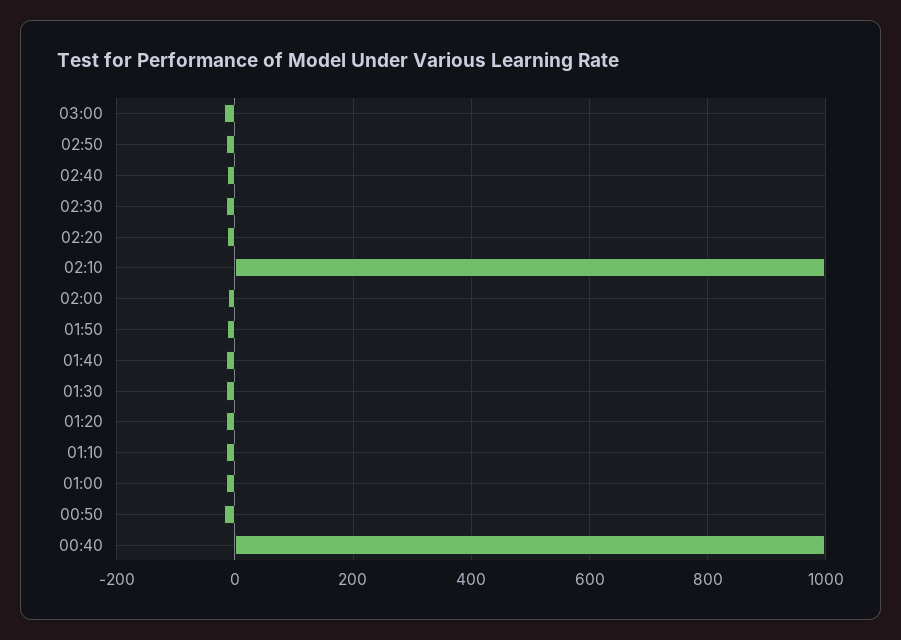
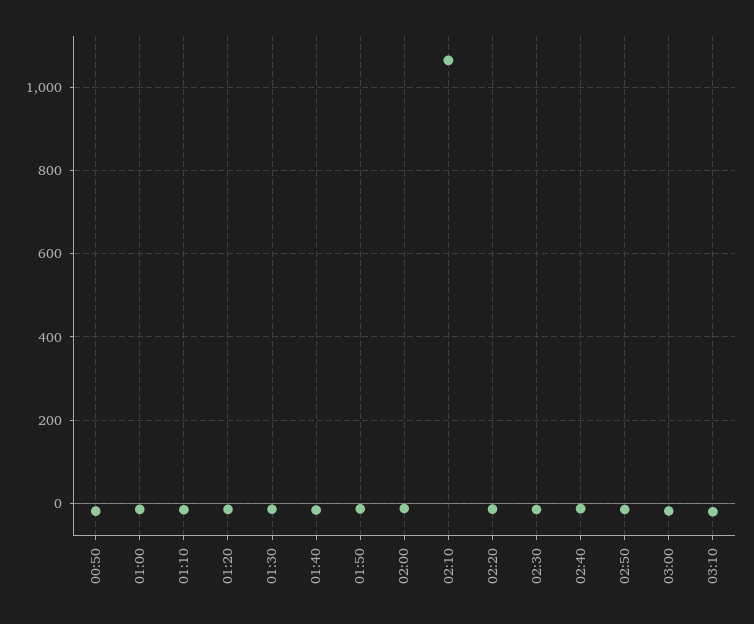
02:10: 1000 -> 1060
00:40: 1000 -> none
03:10: none -> -20

